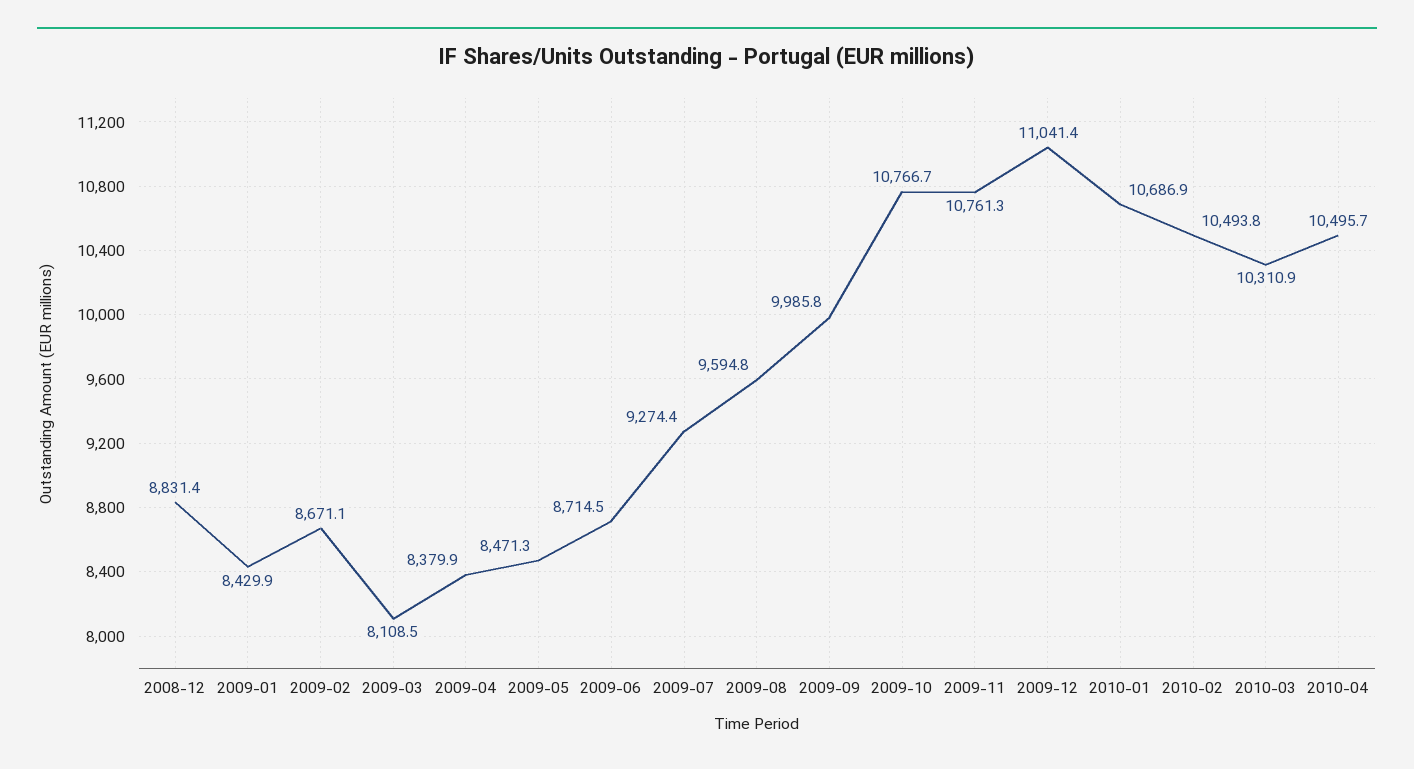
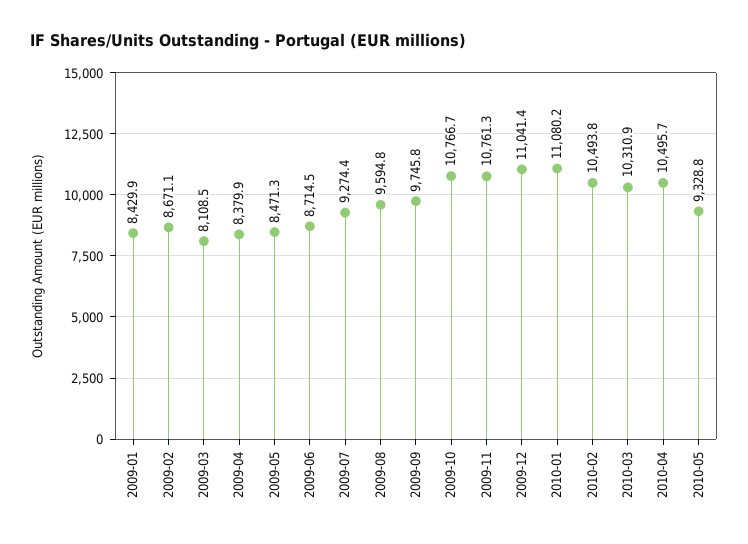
2008-12: 8831.4 -> none
2009-09: 9985.8 -> 9745.8
2010-01: 10686.9 -> 11080.2
2010-05: none -> 9328.8

